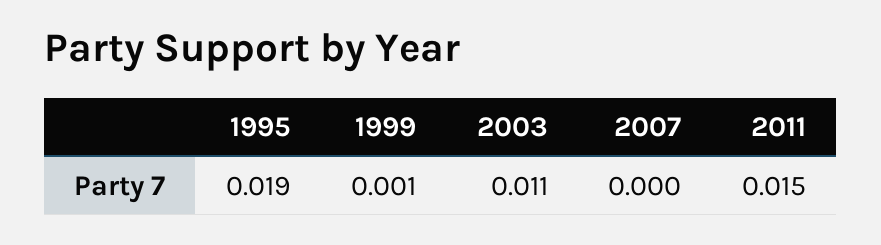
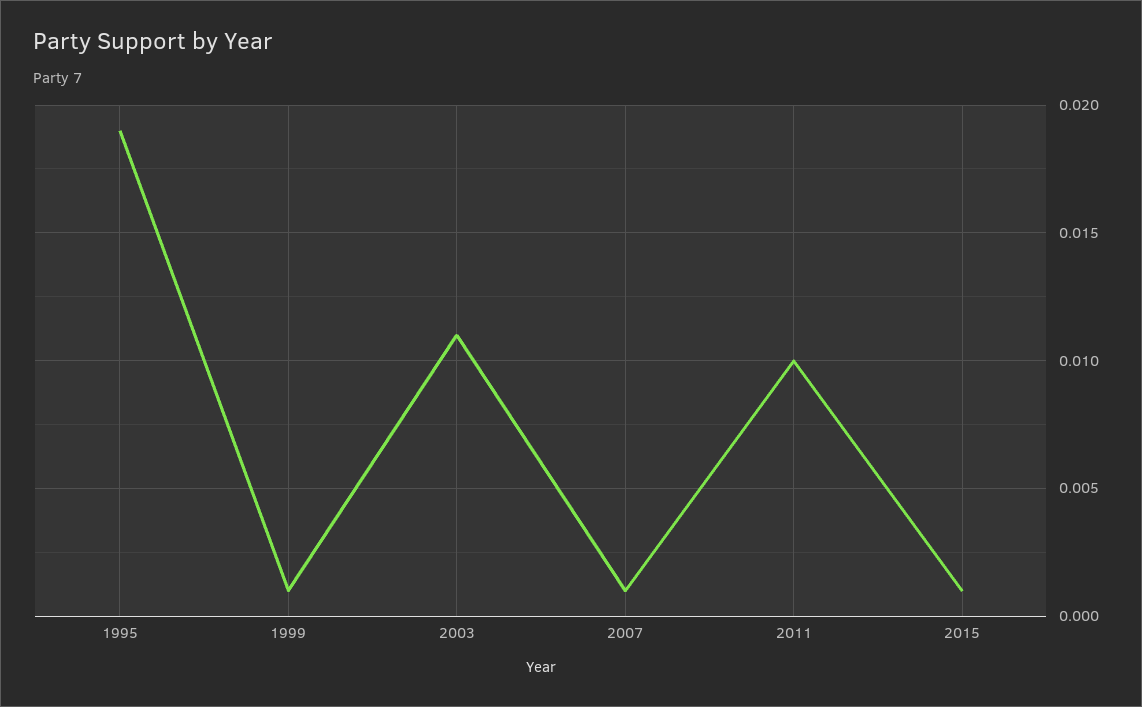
2007: 0 -> 0.001
2011: 0.015 -> 0.01
2015: none -> 0.001

